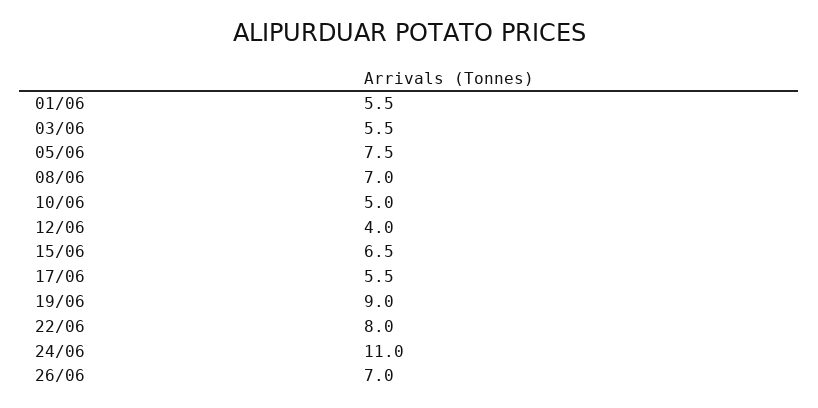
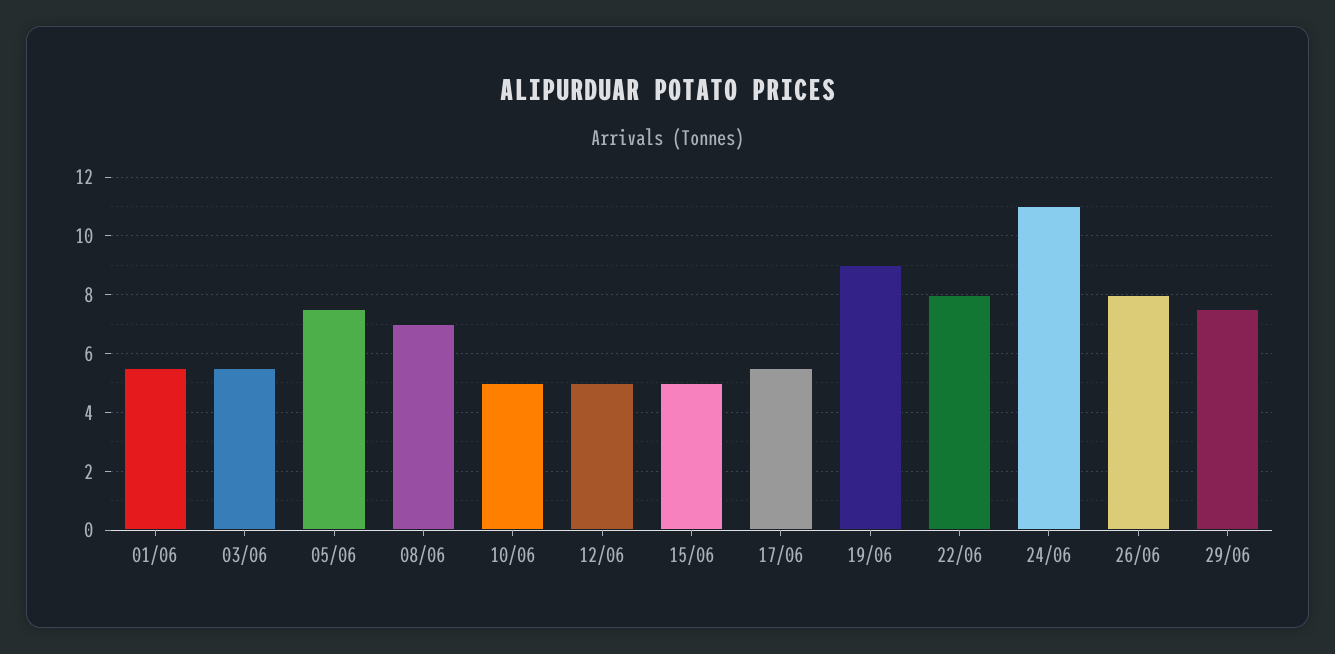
12/06: 4 -> 5
15/06: 6.5 -> 5
26/06: 7 -> 8
29/06: none -> 7.5

